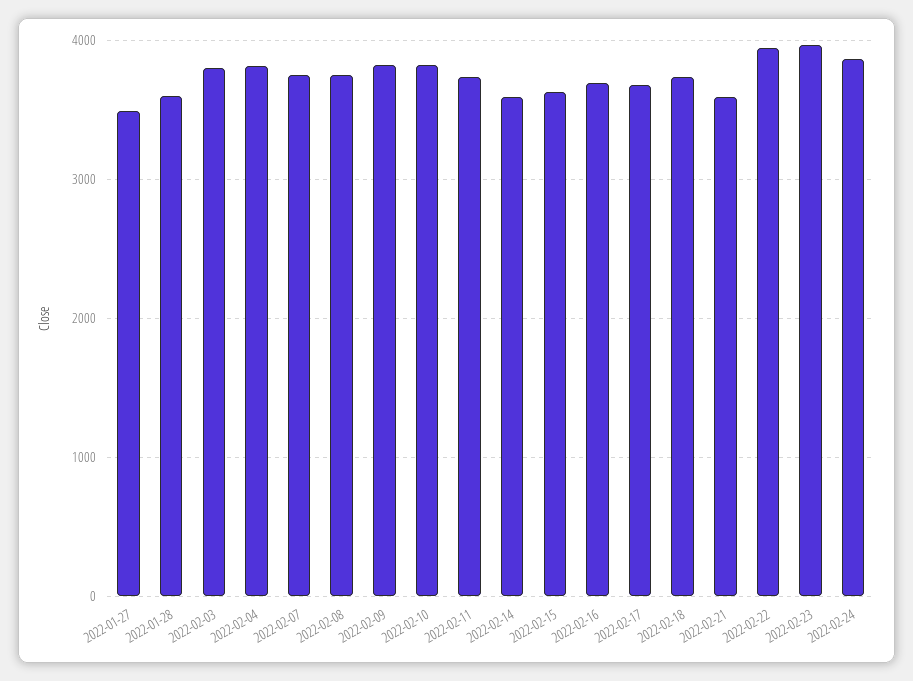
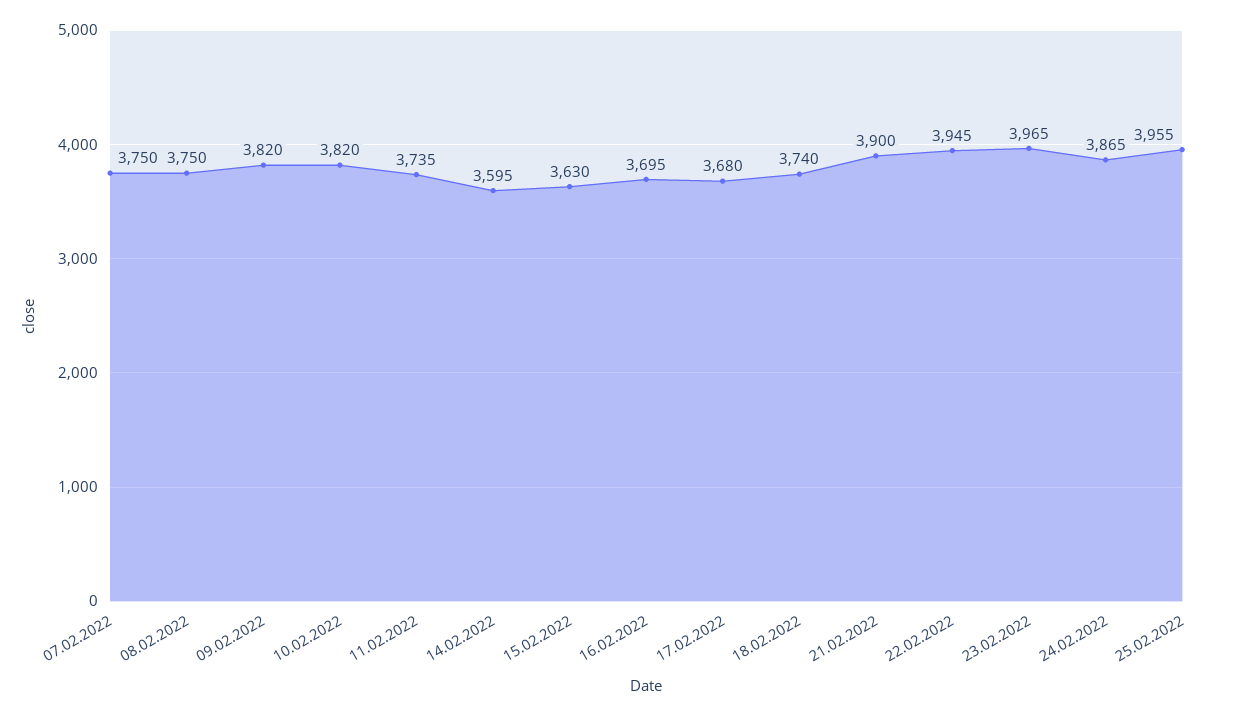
2022-01-27: 3500 -> none
2022-01-28: 3600 -> none
2022-02-03: 3800 -> none
2022-02-04: 3800 -> none
2022-02-21: 3600 -> 3900
25.02.2022: none -> 3955

